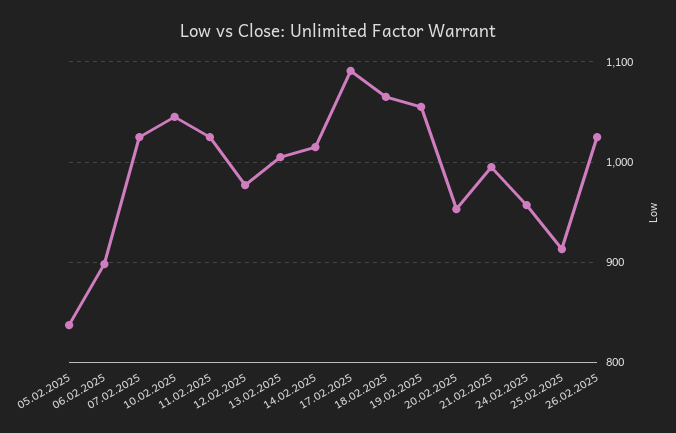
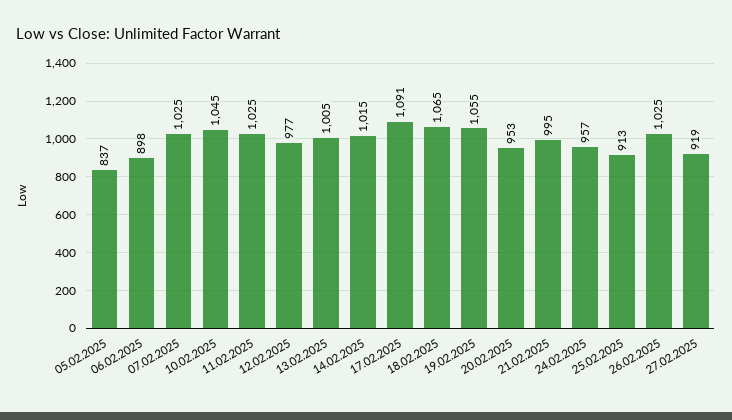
27.02.2025: none -> 919

